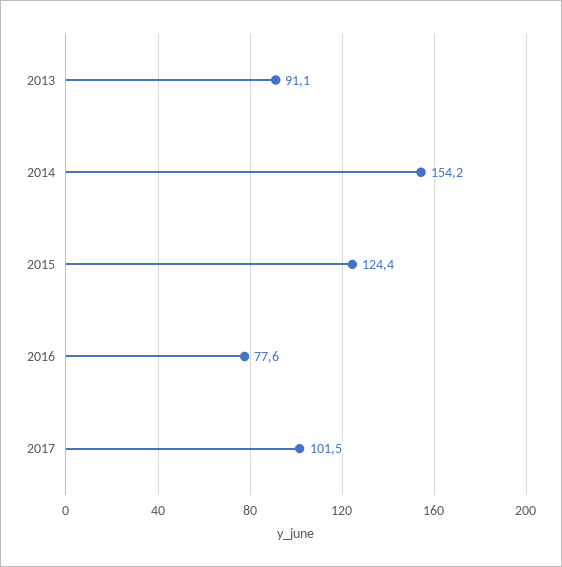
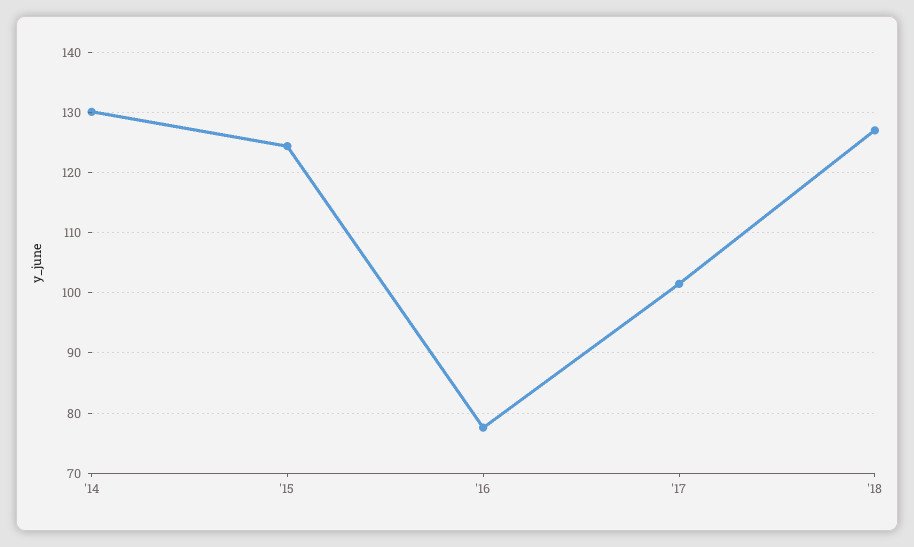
2013: 91.1 -> none
2014: 154.2 -> 130
'18: none -> 127

